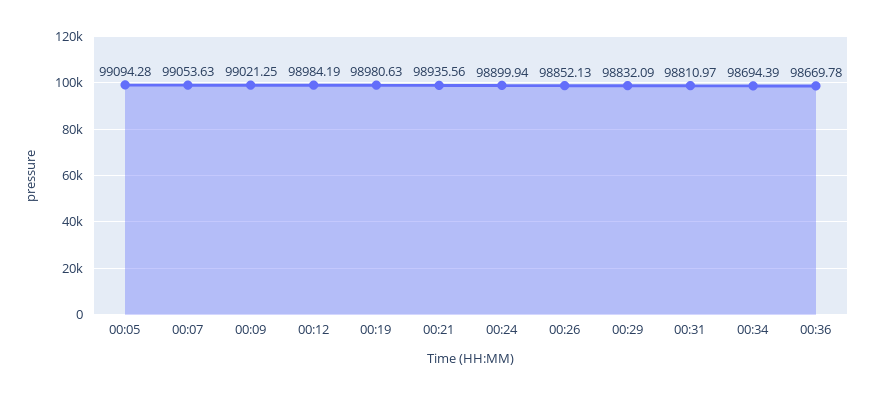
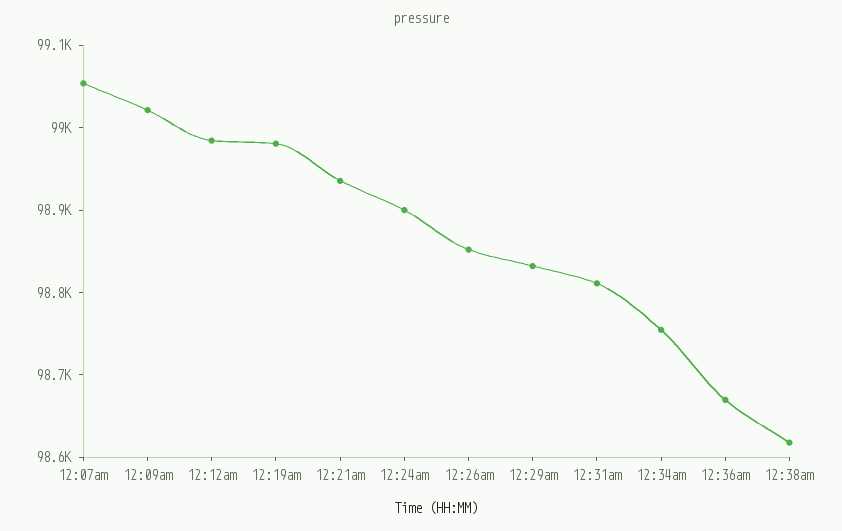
00:05: 99094.28 -> none
00:34: 98694.39 -> 98760
12:38am: none -> 98620

